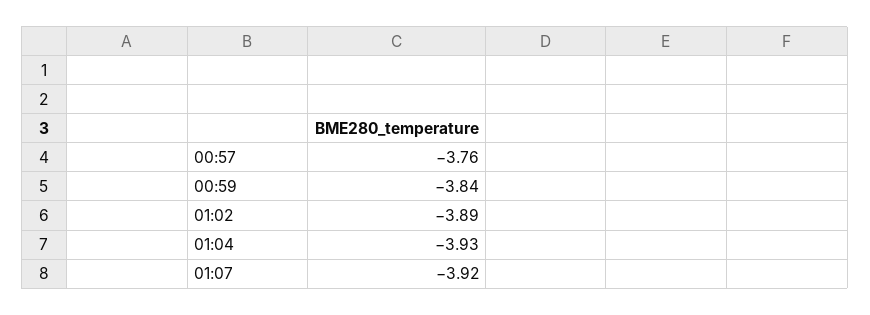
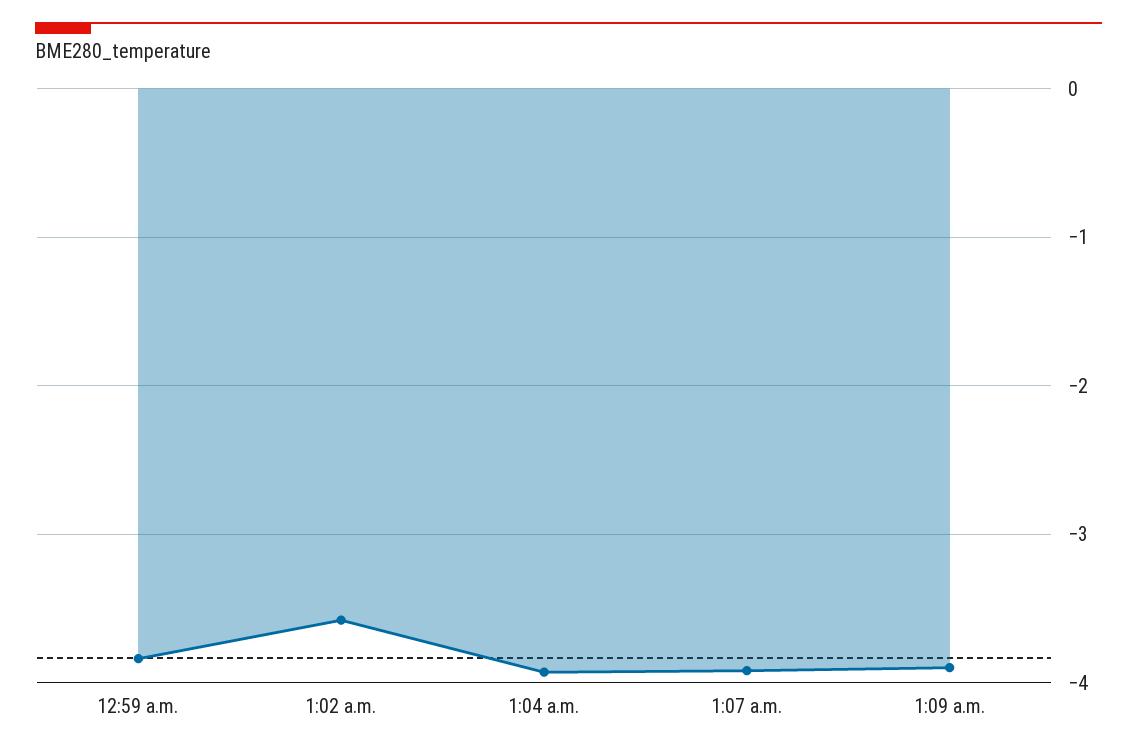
00:57: -3.76 -> none
01:02: -3.89 -> -3.6
1:09 a.m.: none -> -3.9

